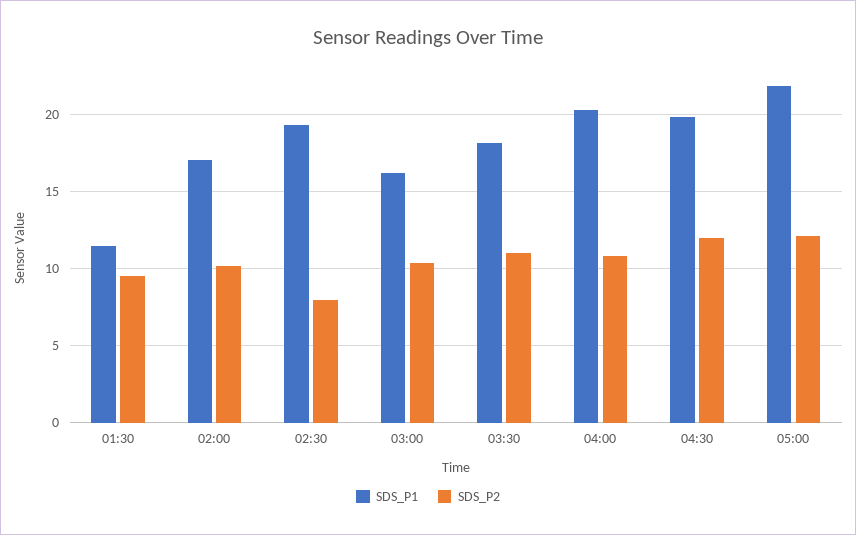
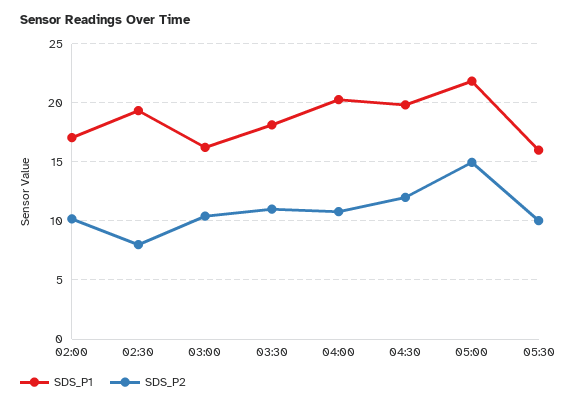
SDS_P1, 01:30: 11.5 -> none
SDS_P2, 01:30: 9.5 -> none
SDS_P2, 05:00: 12 -> 15
SDS_P1, 05:30: none -> 16
SDS_P2, 05:30: none -> 10

